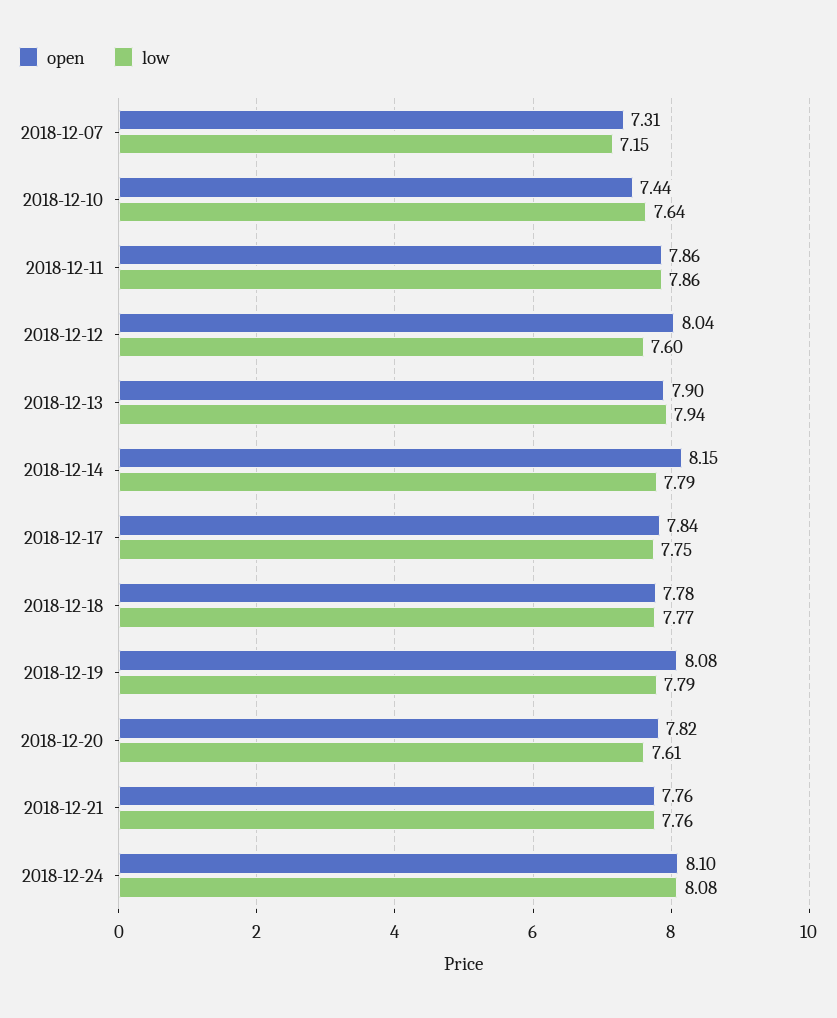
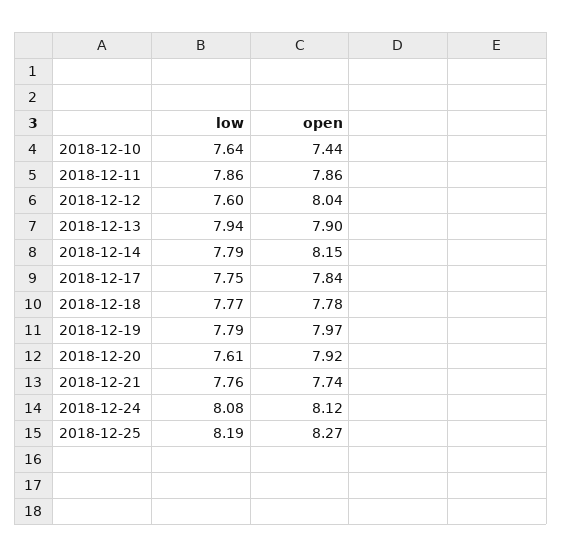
open, 2018-12-07: 7.31 -> none
low, 2018-12-07: 7.15 -> none
open, 2018-12-19: 8.08 -> 7.97
open, 2018-12-20: 7.82 -> 7.92
open, 2018-12-21: 7.76 -> 7.74
open, 2018-12-24: 8.1 -> 8.12
low, 2018-12-25: none -> 8.19
open, 2018-12-25: none -> 8.27

